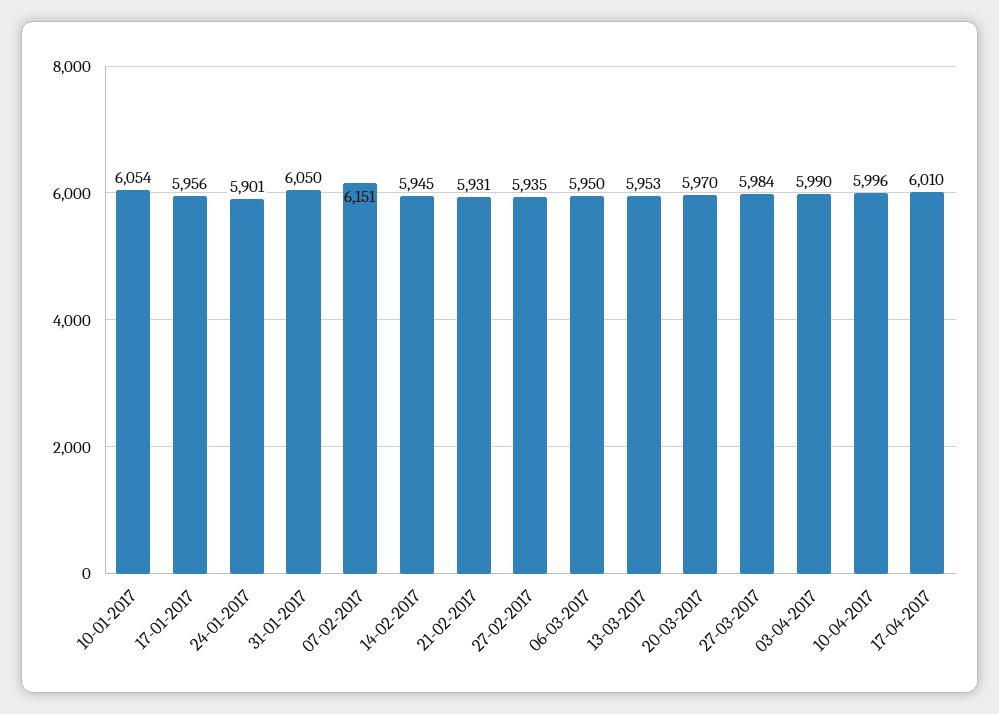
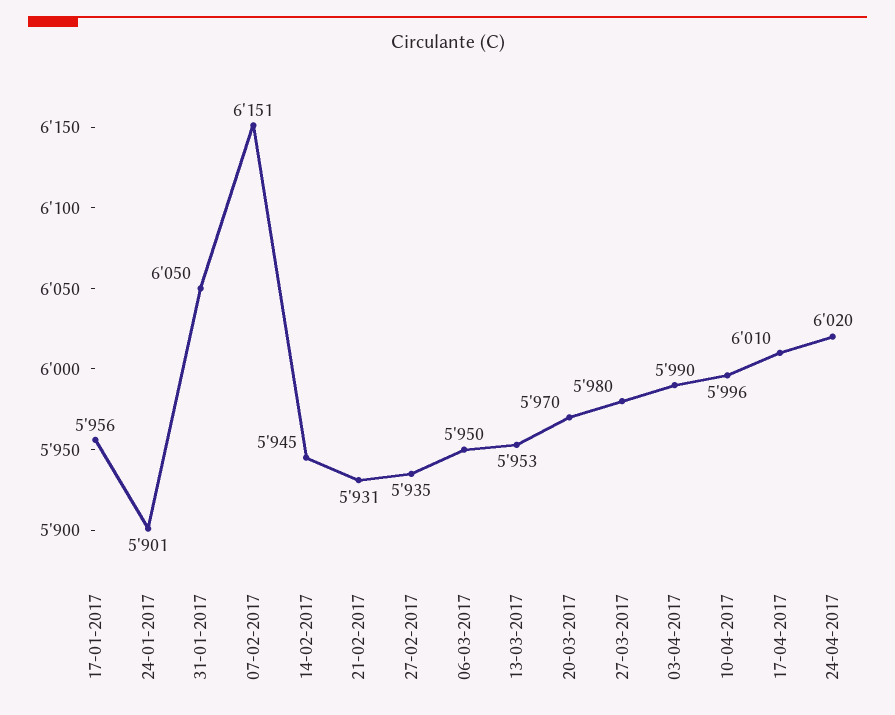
10-01-2017: 6054 -> none
27-03-2017: 5984 -> 5980
24-04-2017: none -> 6020

